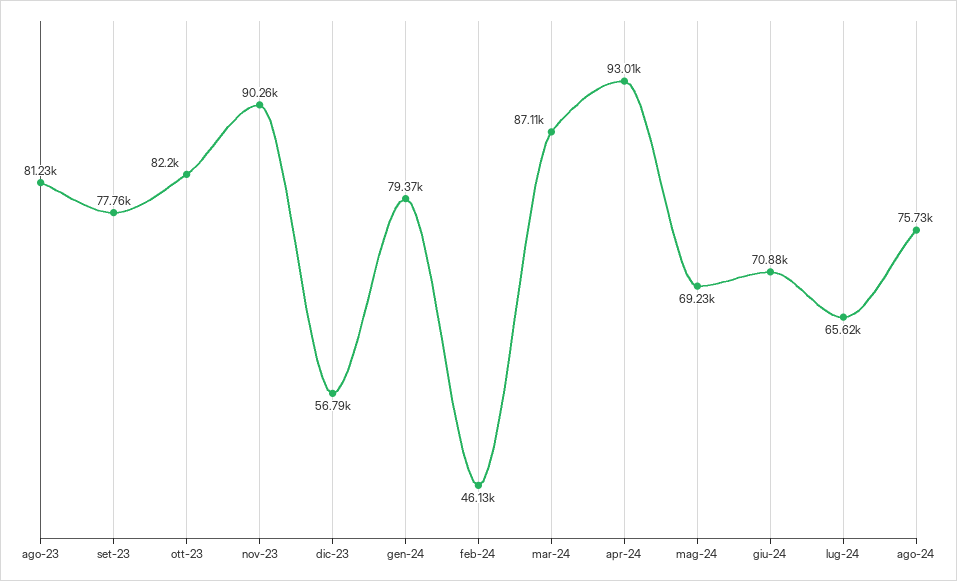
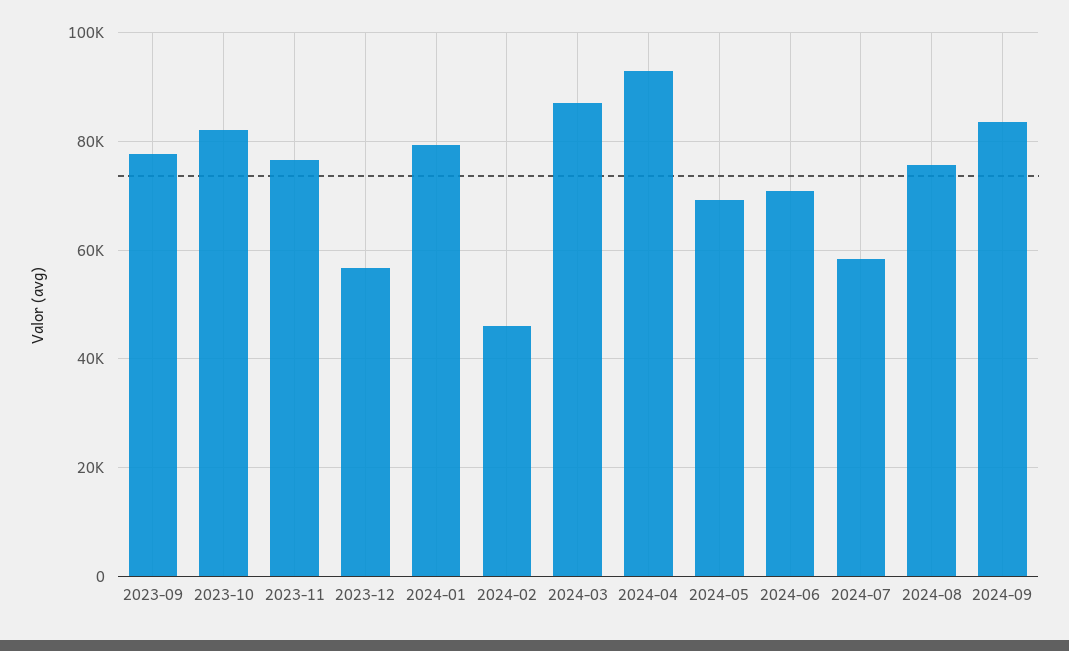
ago-23: 81230 -> none
nov-23: 90260 -> 76000
lug-24: 65620 -> 58000
2024-09: none -> 84000

